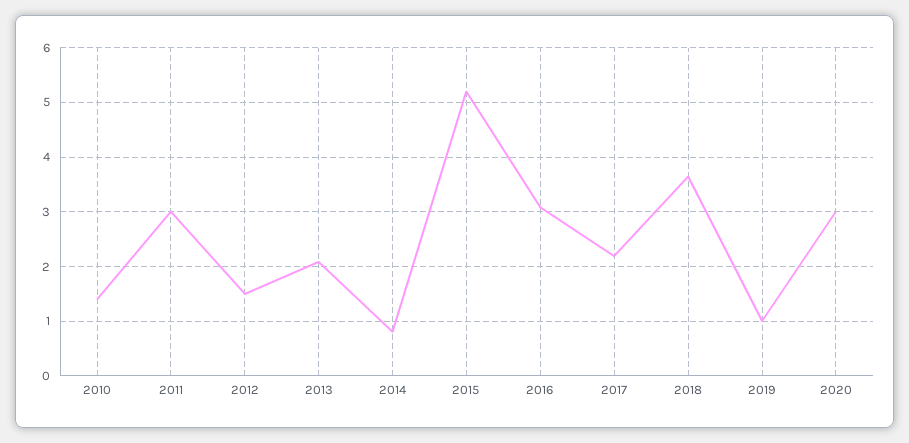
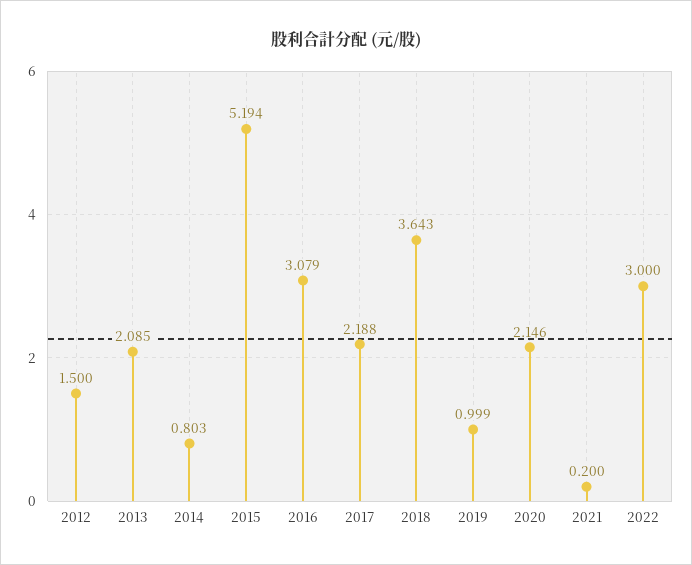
2010: 1.4 -> none
2011: 3 -> none
2020: 3 -> 2.146
2021: none -> 0.2
2022: none -> 3

